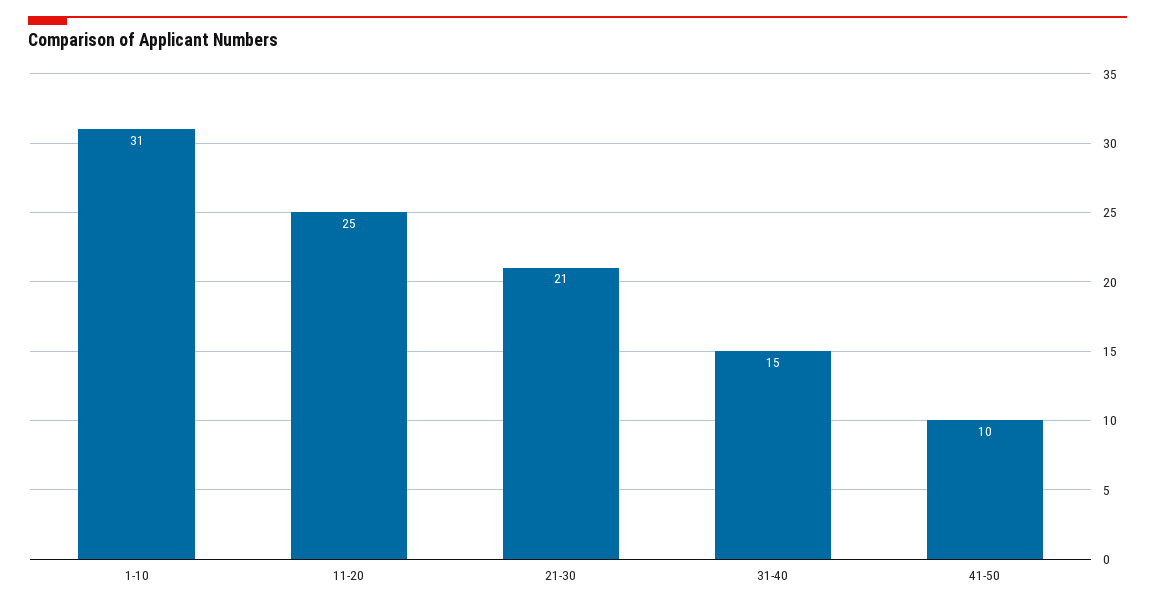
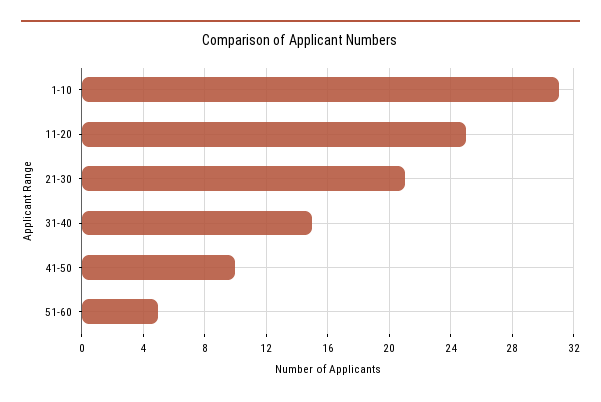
51-60: none -> 5

